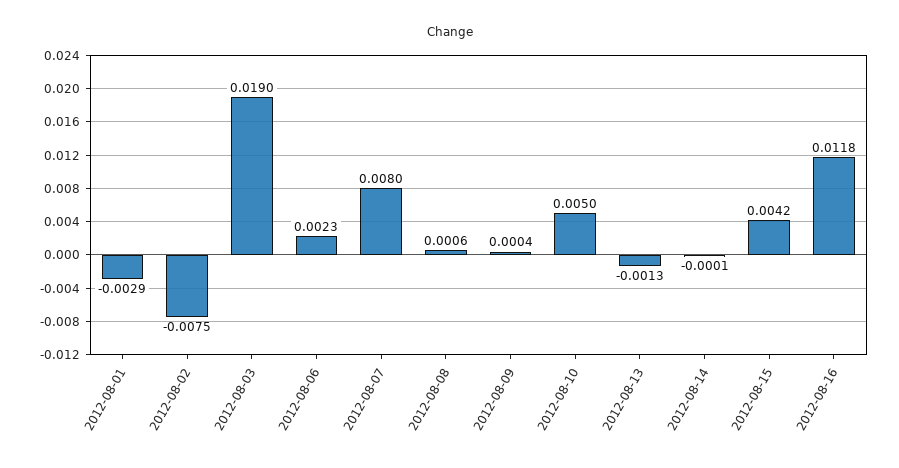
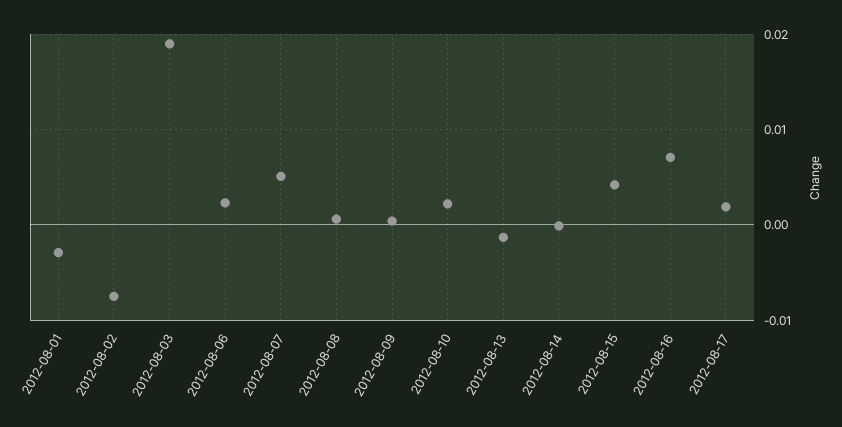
2012-08-07: 0.008 -> 0.005
2012-08-10: 0.005 -> 0.002
2012-08-16: 0.0118 -> 0.007
2012-08-17: none -> 0.002

